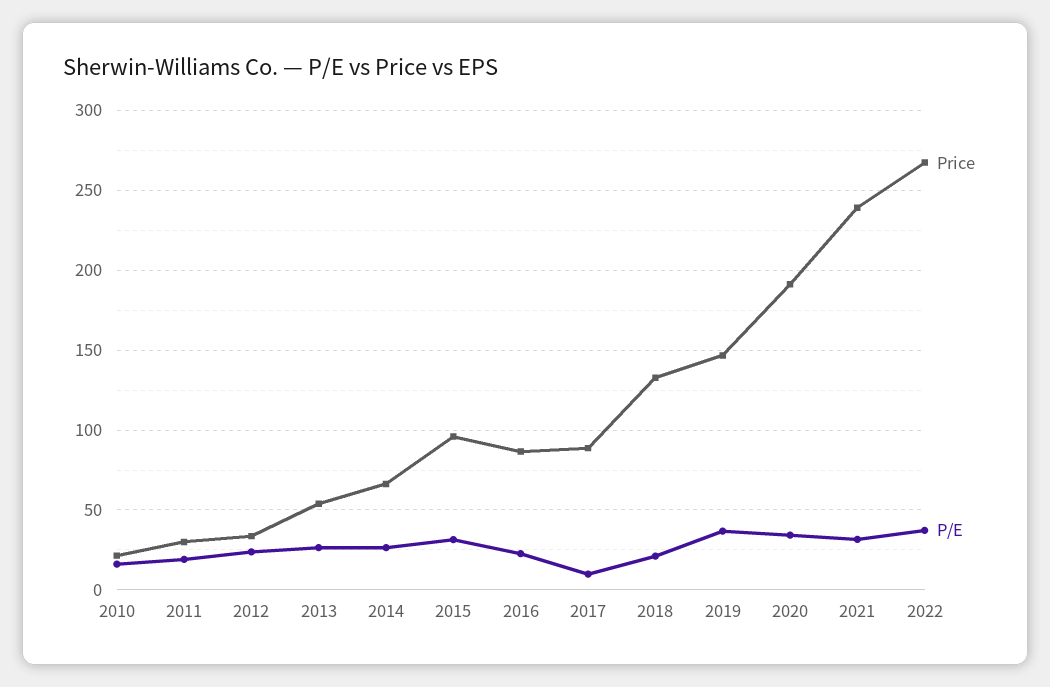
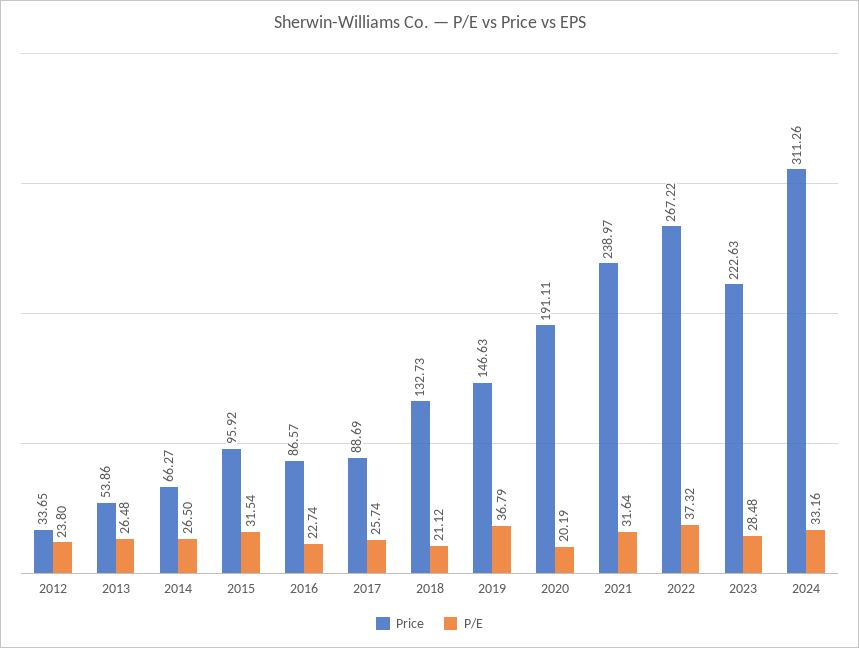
Price, 2010: 20 -> none
P/E, 2010: 15 -> none
Price, 2011: 30 -> none
P/E, 2011: 20 -> none
P/E, 2017: 10 -> 25.74
P/E, 2020: 35 -> 20.19
Price, 2023: none -> 222.63
P/E, 2023: none -> 28.48
Price, 2024: none -> 311.26
P/E, 2024: none -> 33.16

